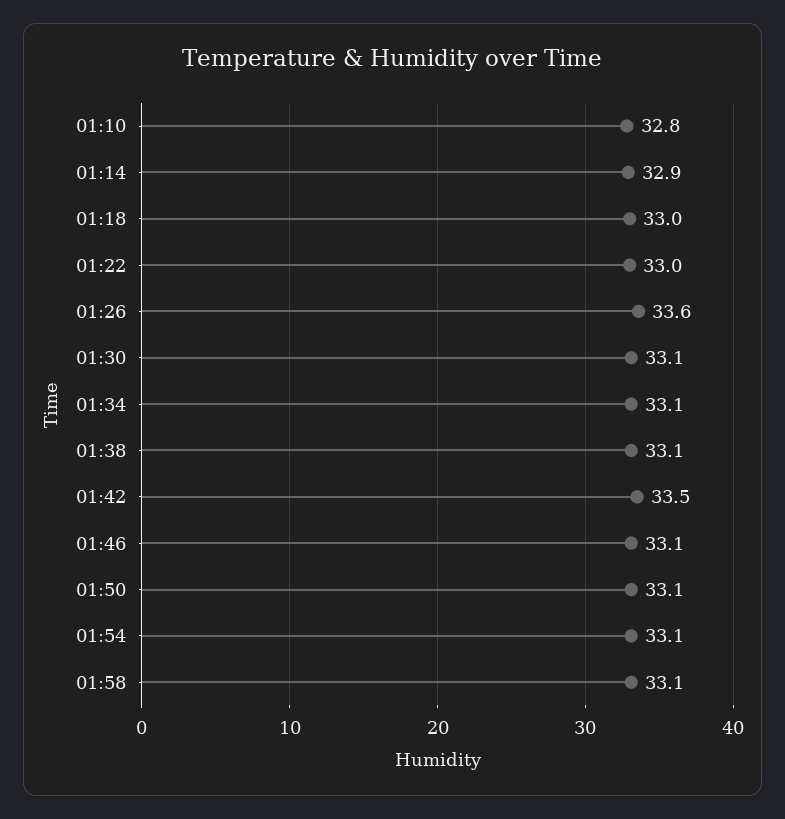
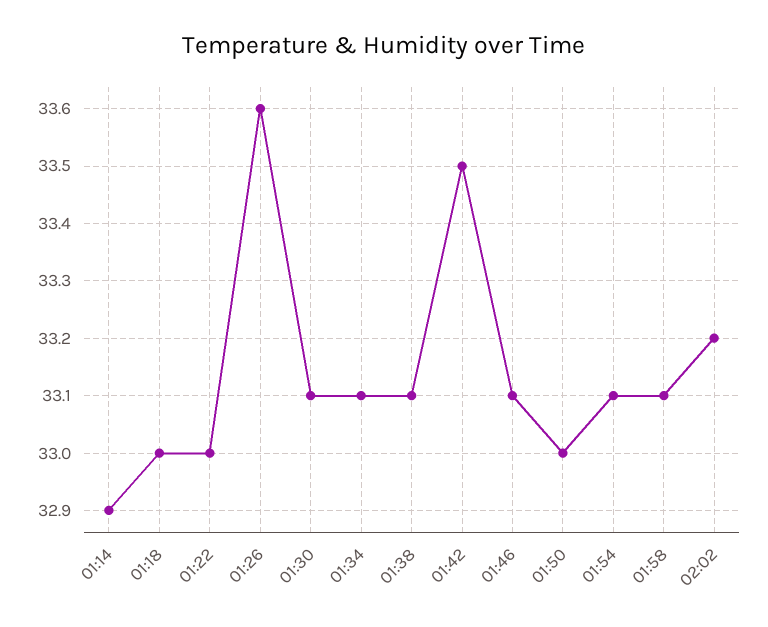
01:10: 32.8 -> none
01:50: 33.1 -> 33
02:02: none -> 33.2

